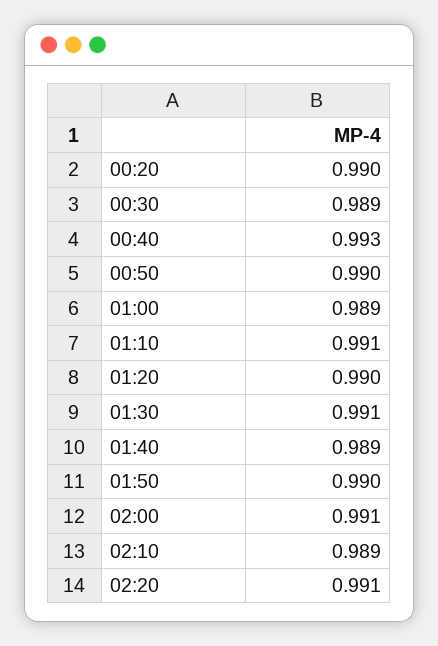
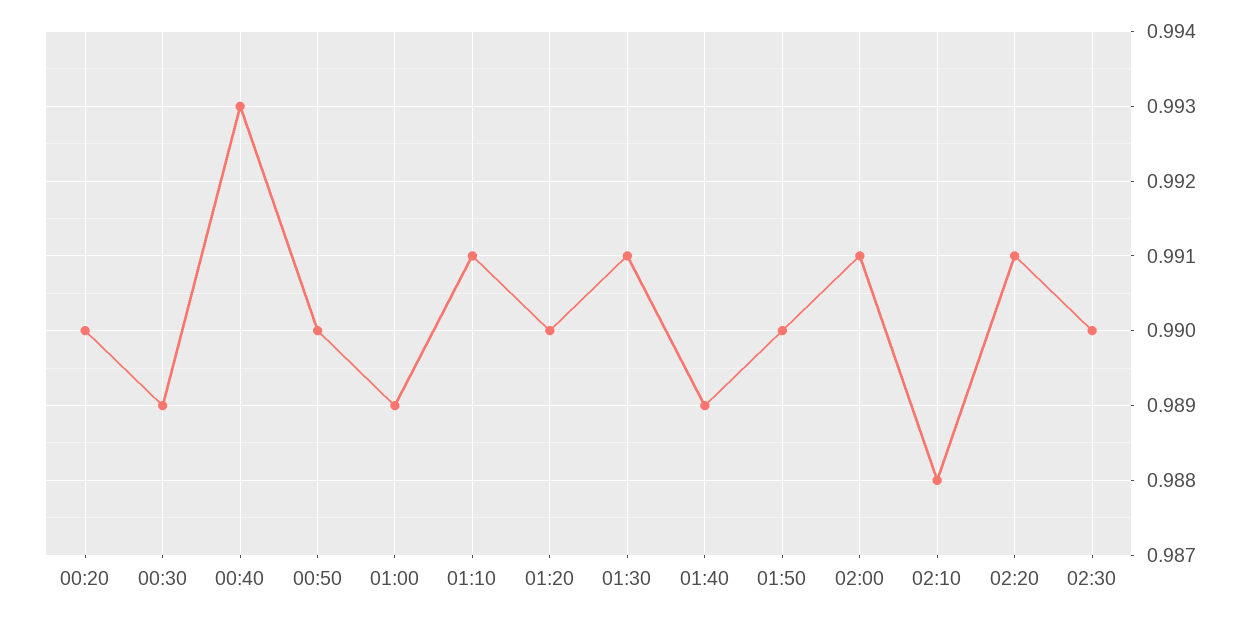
02:10: 0.989 -> 0.988
02:30: none -> 0.99

